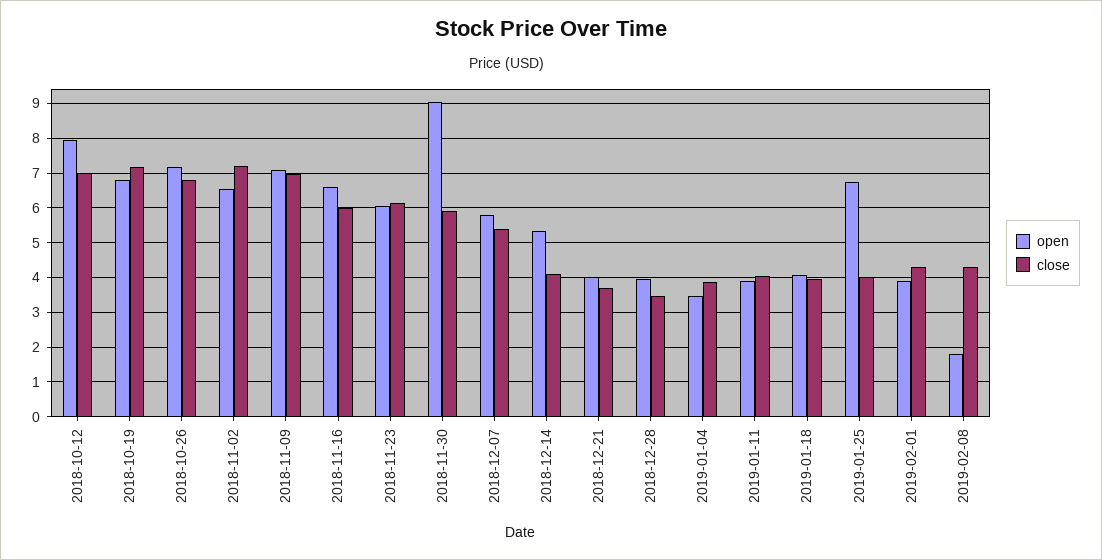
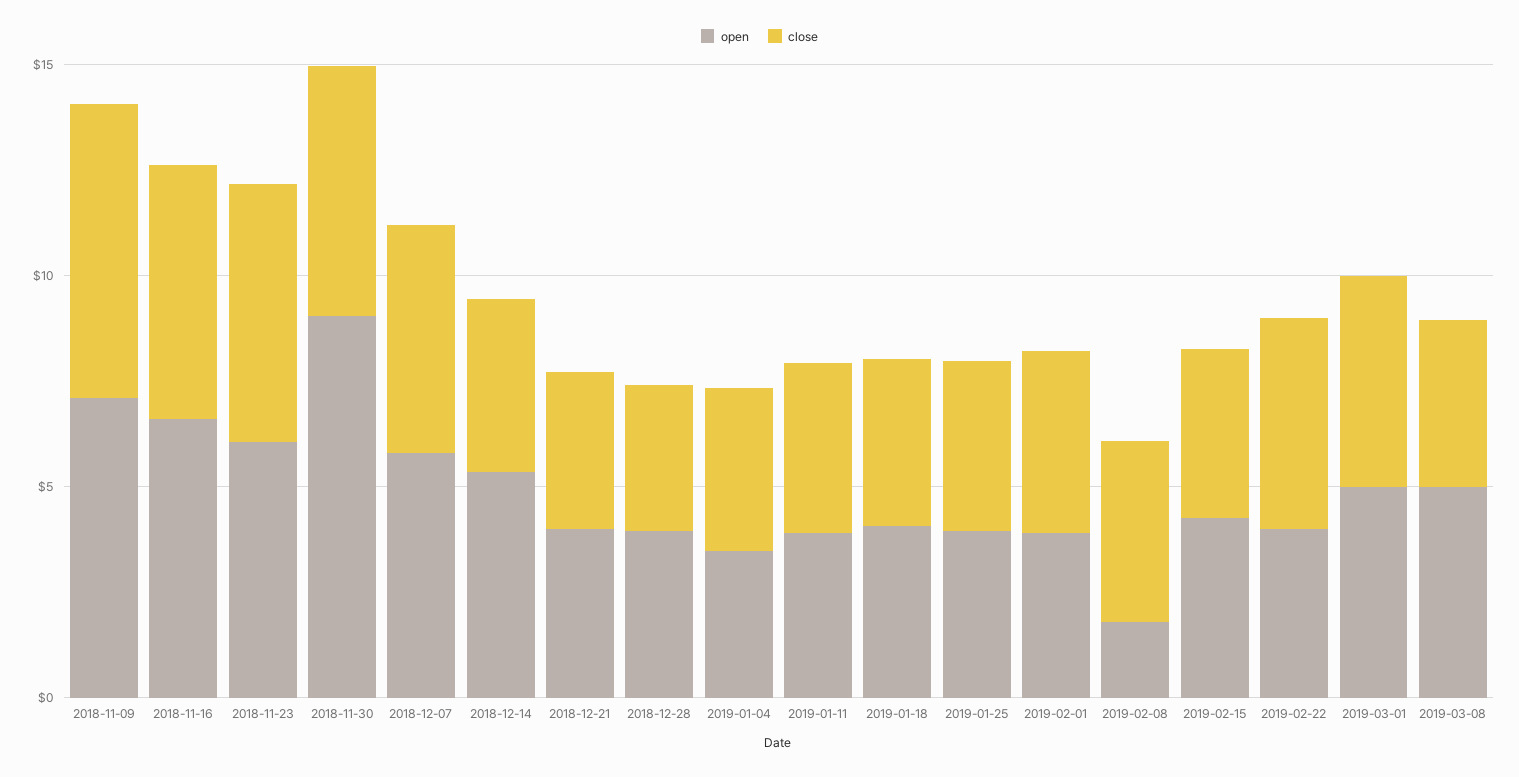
open, 2018-10-12: 8 -> none
close, 2018-10-12: 7 -> none
open, 2018-10-19: 6.8 -> none
close, 2018-10-19: 7.2 -> none
open, 2018-10-26: 7.2 -> none
close, 2018-10-26: 6.8 -> none
open, 2018-11-02: 6.6 -> none
close, 2018-11-02: 7.2 -> none
open, 2019-01-25: 6.8 -> 4
open, 2019-02-15: none -> 4
close, 2019-02-15: none -> 4
open, 2019-02-22: none -> 4
close, 2019-02-22: none -> 5
open, 2019-03-01: none -> 5
close, 2019-03-01: none -> 5
open, 2019-03-08: none -> 5
close, 2019-03-08: none -> 4

